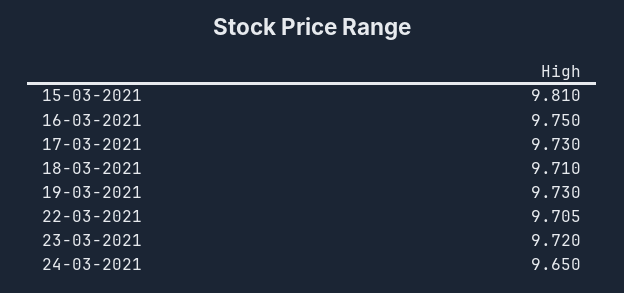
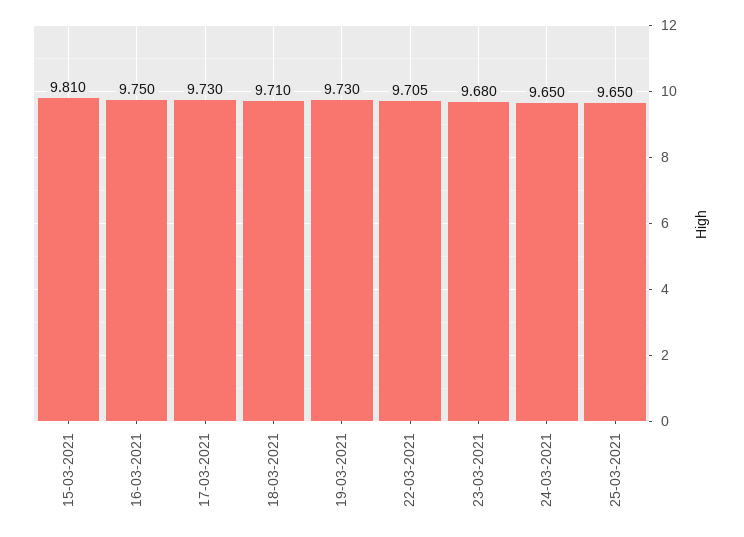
23-03-2021: 9.72 -> 9.68
25-03-2021: none -> 9.65

